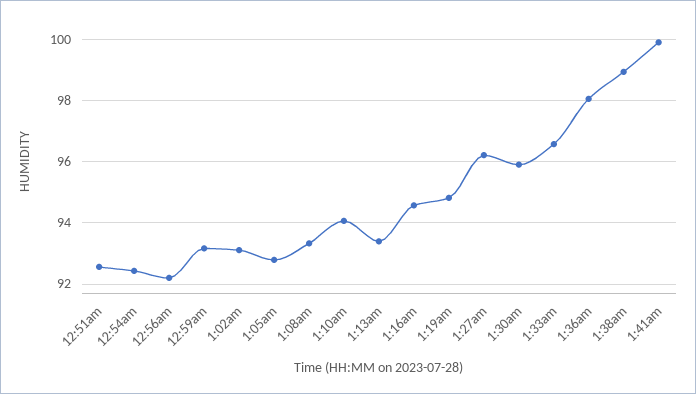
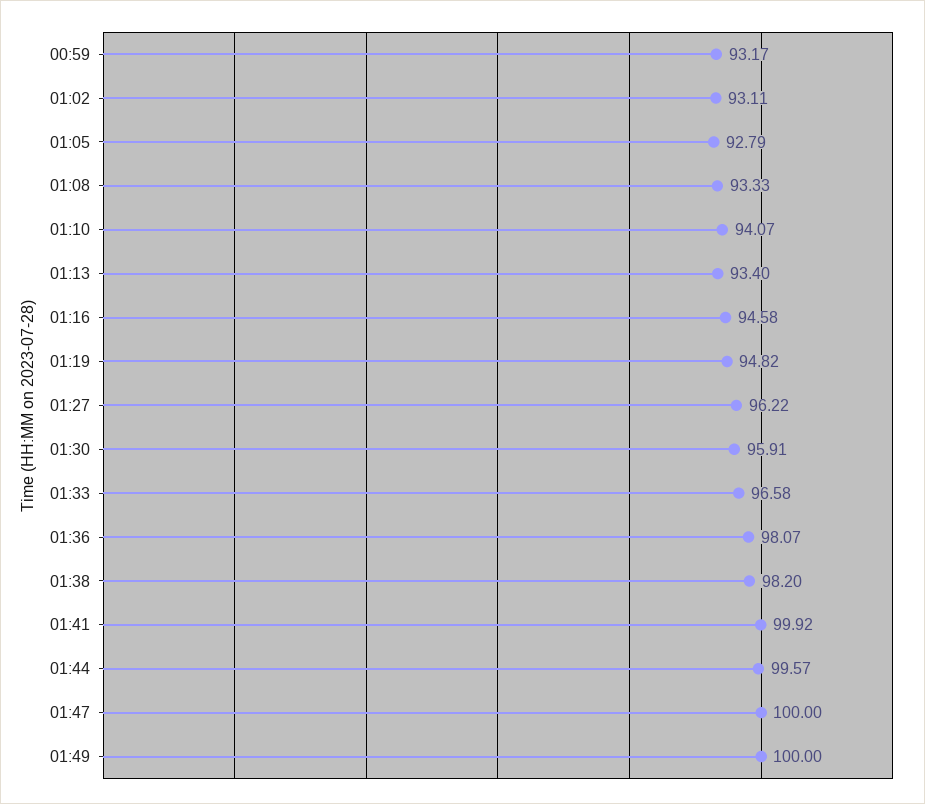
12:51am: 92.6 -> none
12:54am: 92.4 -> none
12:56am: 92.2 -> none
1:38am: 99 -> 98.2
01:44: none -> 99.57
01:47: none -> 100
01:49: none -> 100

